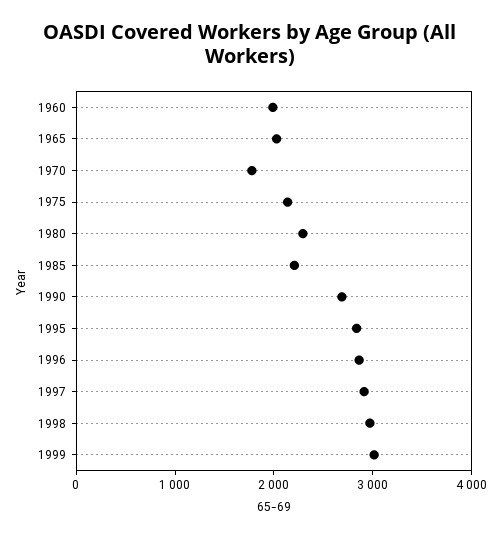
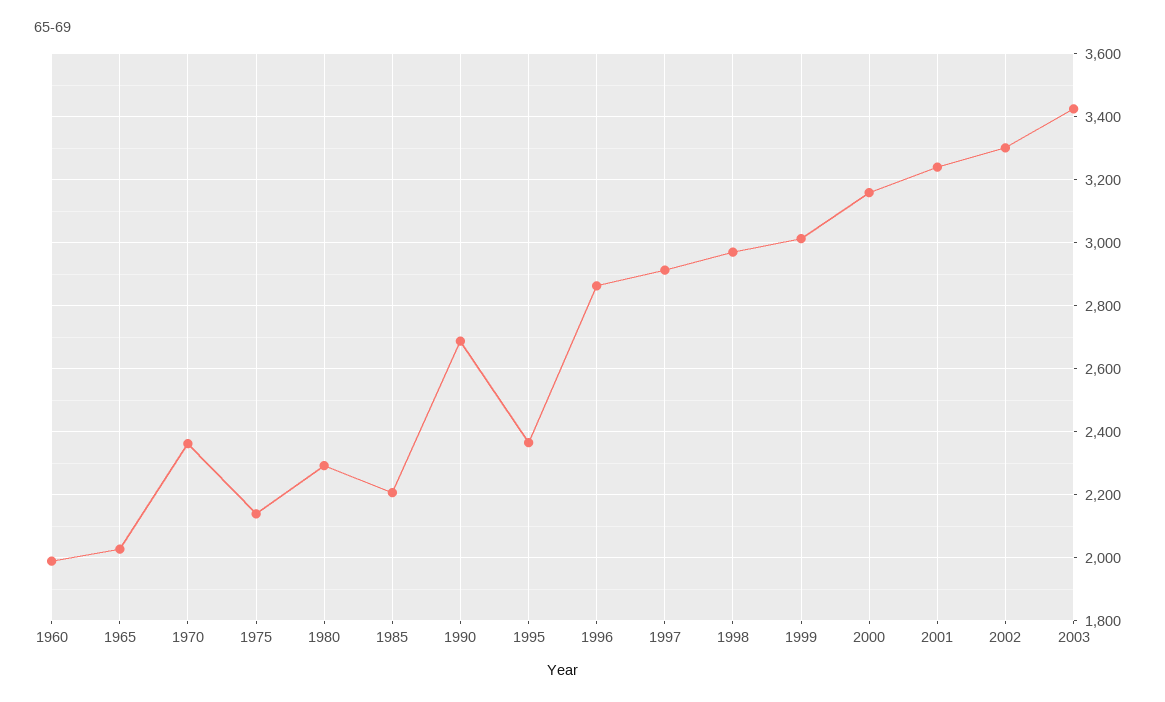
1970: 1800 -> 2360
1995: 2800 -> 2360
2000: none -> 3160
2001: none -> 3240
2002: none -> 3300
2003: none -> 3420

